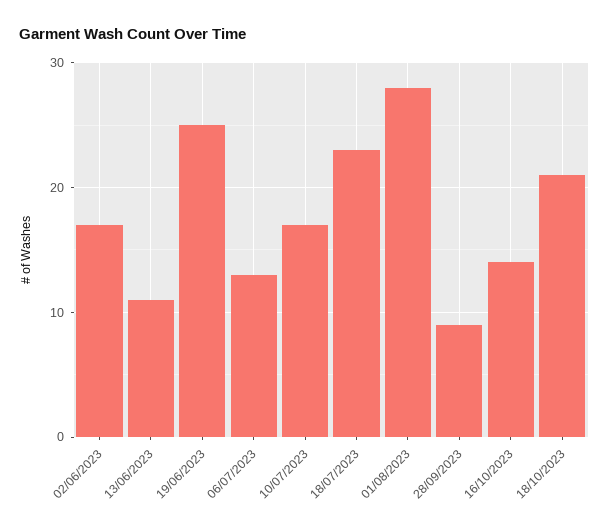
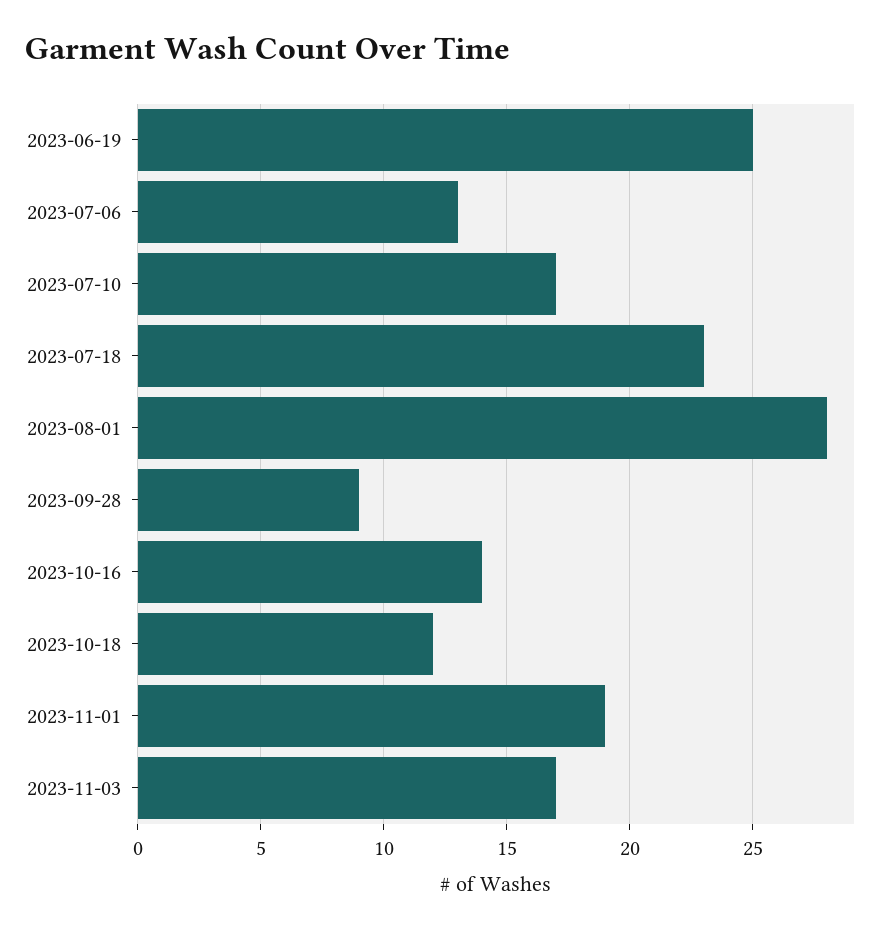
02/06/2023: 17 -> none
13/06/2023: 11 -> none
18/10/2023: 21 -> 12
2023-11-01: none -> 19
2023-11-03: none -> 17

